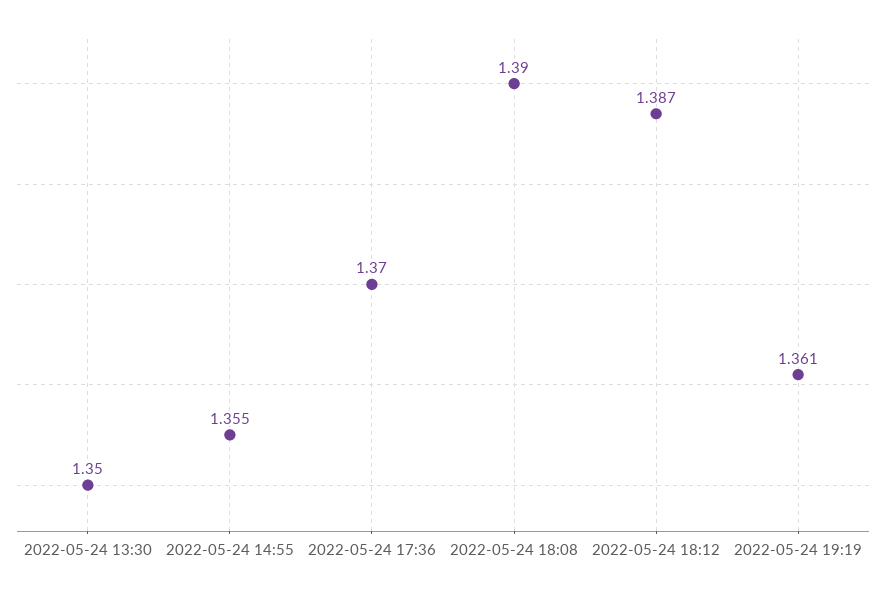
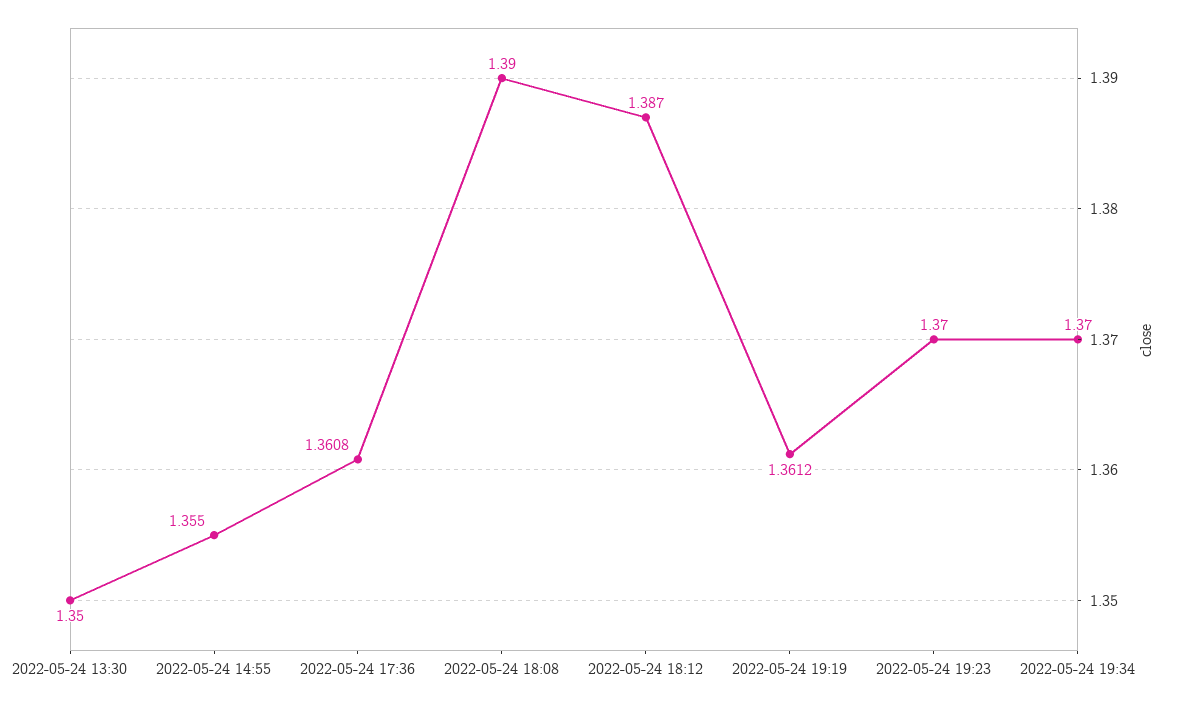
2022-05-24 17:36: 1.37 -> 1.3608
2022-05-24 19:23: none -> 1.37
2022-05-24 19:34: none -> 1.37

